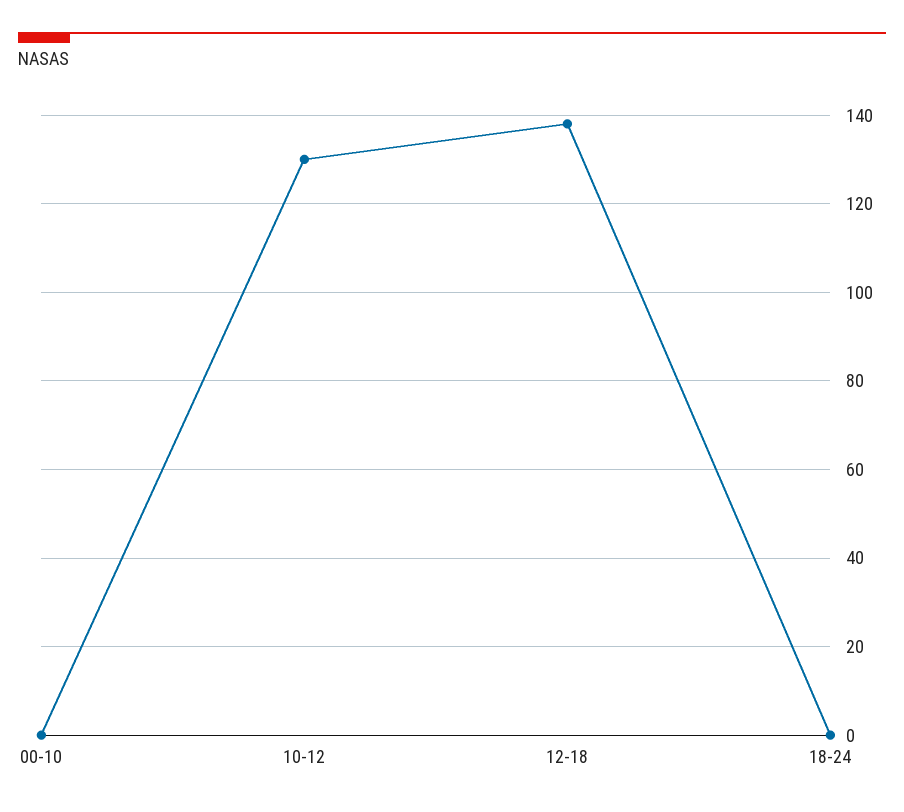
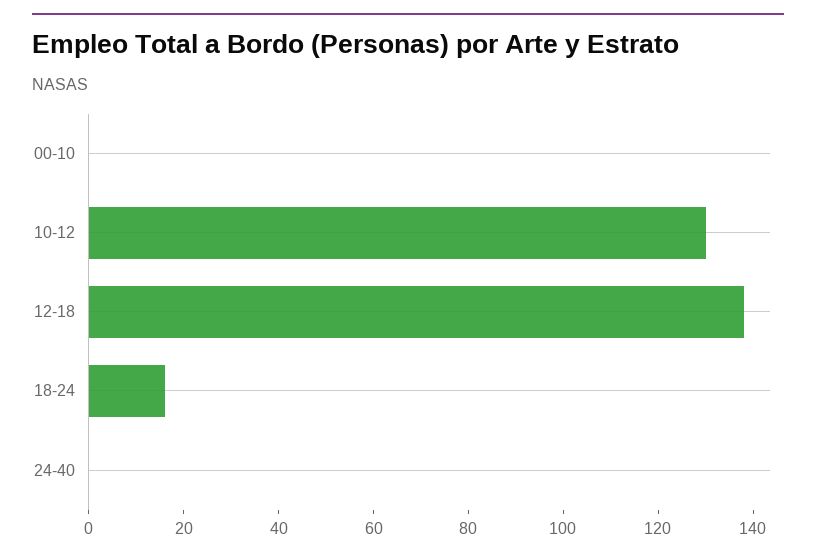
18-24: 0 -> 15
24-40: none -> 0

